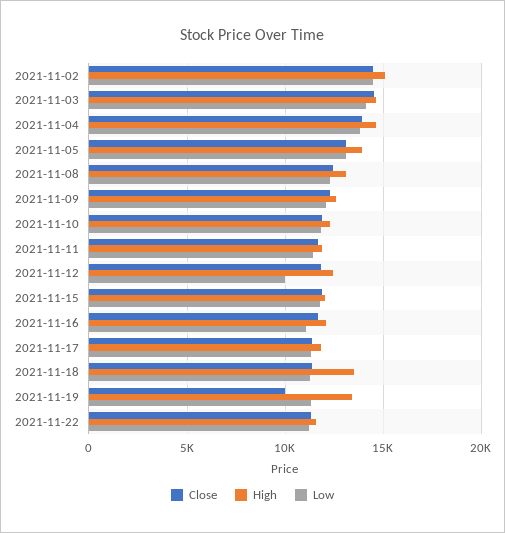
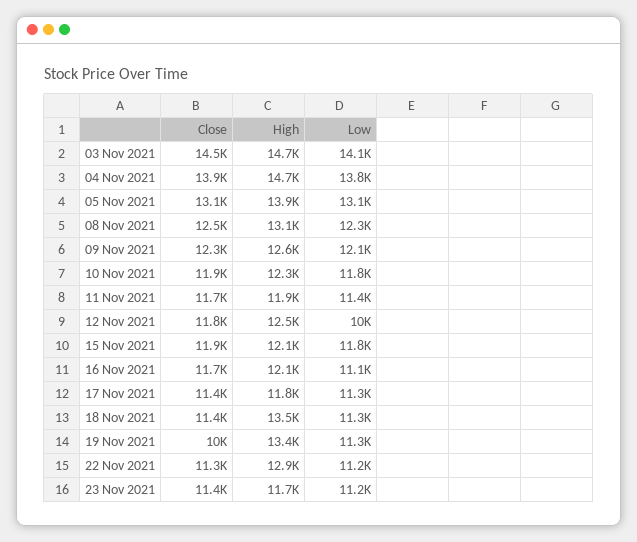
Close, 2021-11-02: 14500 -> none
High, 2021-11-02: 15000 -> none
Low, 2021-11-02: 14500 -> none
High, 2021-11-22: 11500 -> 12900
Close, 23 Nov 2021: none -> 11400
High, 23 Nov 2021: none -> 11700
Low, 23 Nov 2021: none -> 11200

